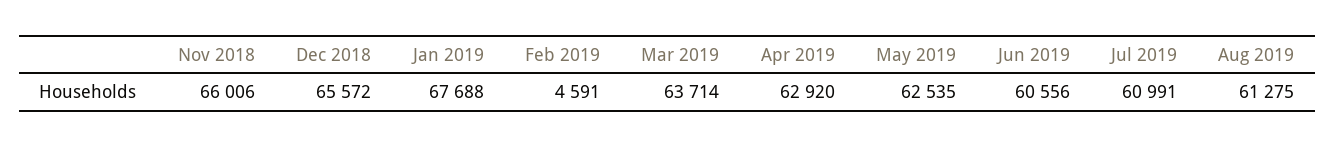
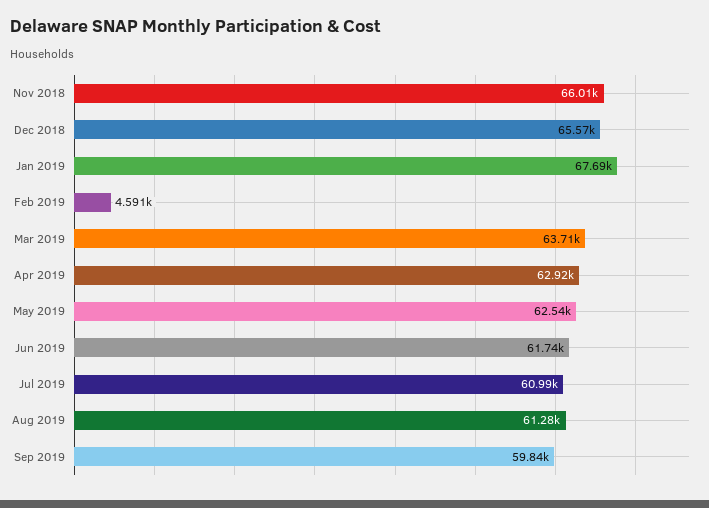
Jun 2019: 60556 -> 61740
Sep 2019: none -> 59840

